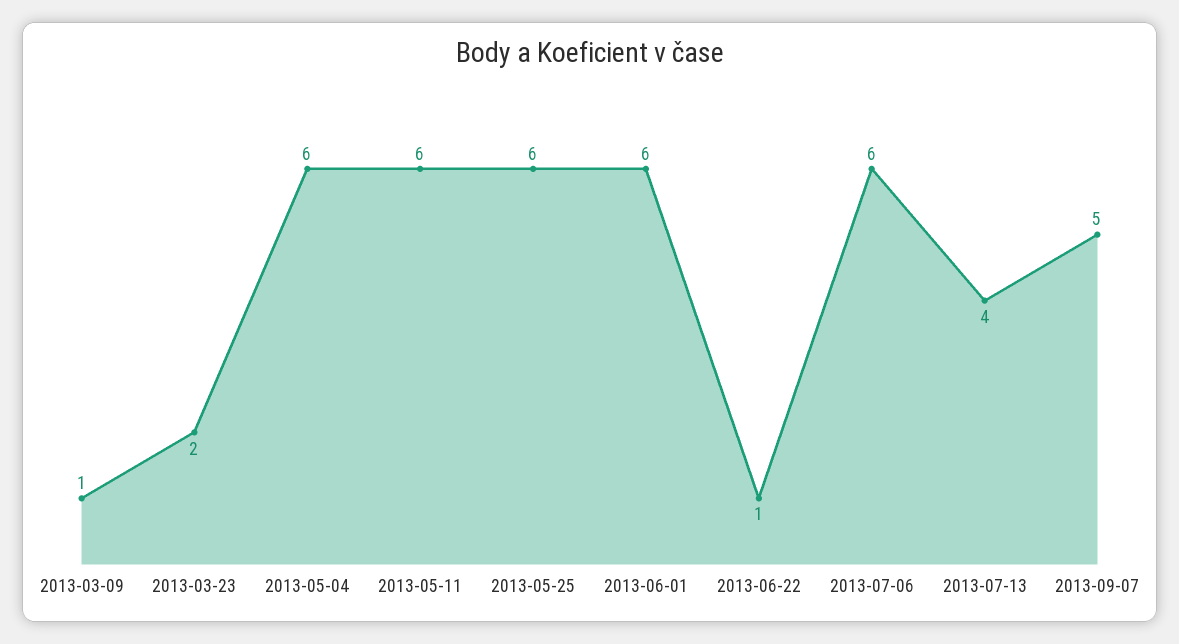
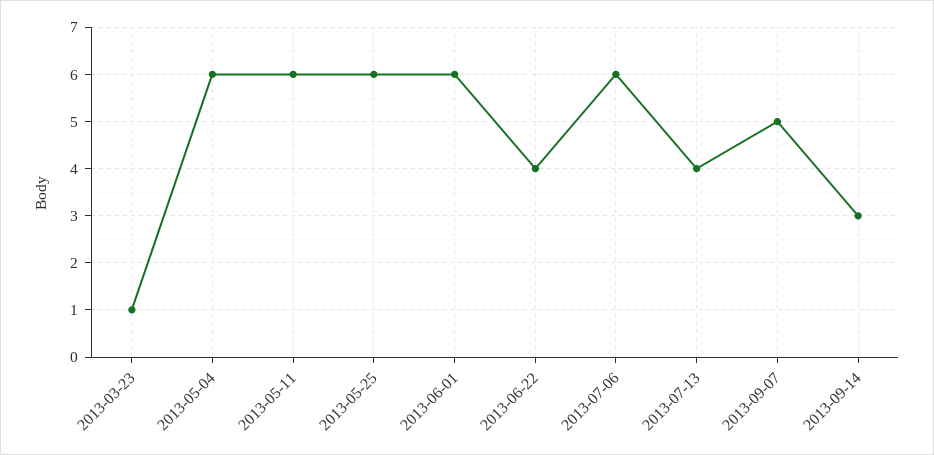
2013-03-09: 1 -> none
2013-03-23: 2 -> 1
2013-06-22: 1 -> 4
2013-09-14: none -> 3

